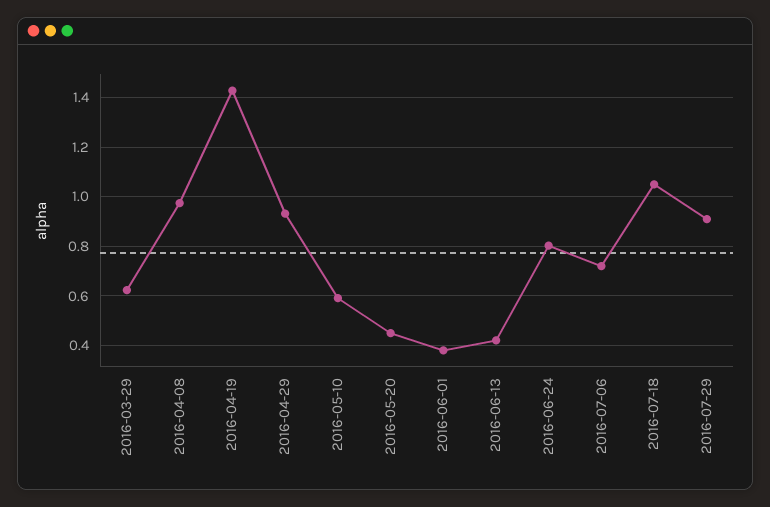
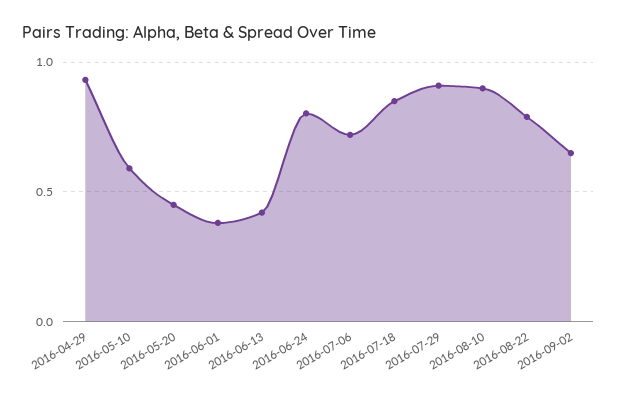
2016-03-29: 0.625 -> none
2016-04-08: 0.975 -> none
2016-04-19: 1.425 -> none
2016-07-18: 1.05 -> 0.85
2016-08-10: none -> 0.9
2016-08-22: none -> 0.8
2016-09-02: none -> 0.65

